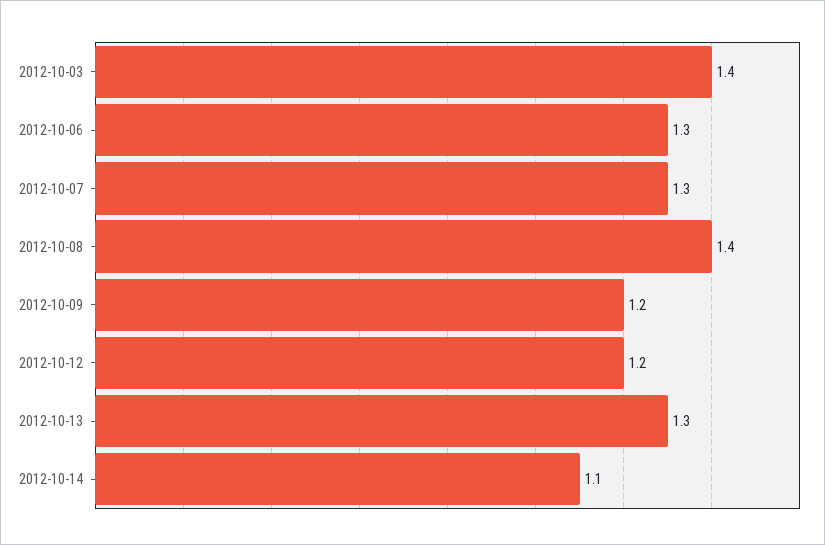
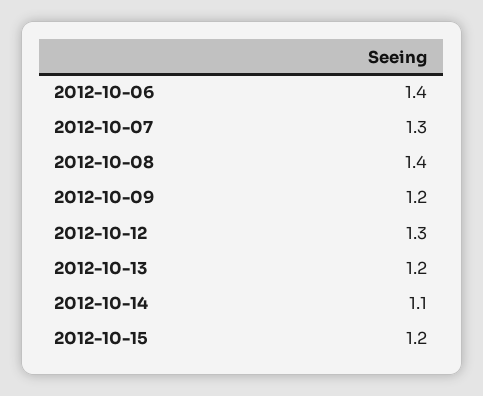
2012-10-03: 1.4 -> none
2012-10-06: 1.3 -> 1.4
2012-10-12: 1.2 -> 1.3
2012-10-13: 1.3 -> 1.2
2012-10-15: none -> 1.2

